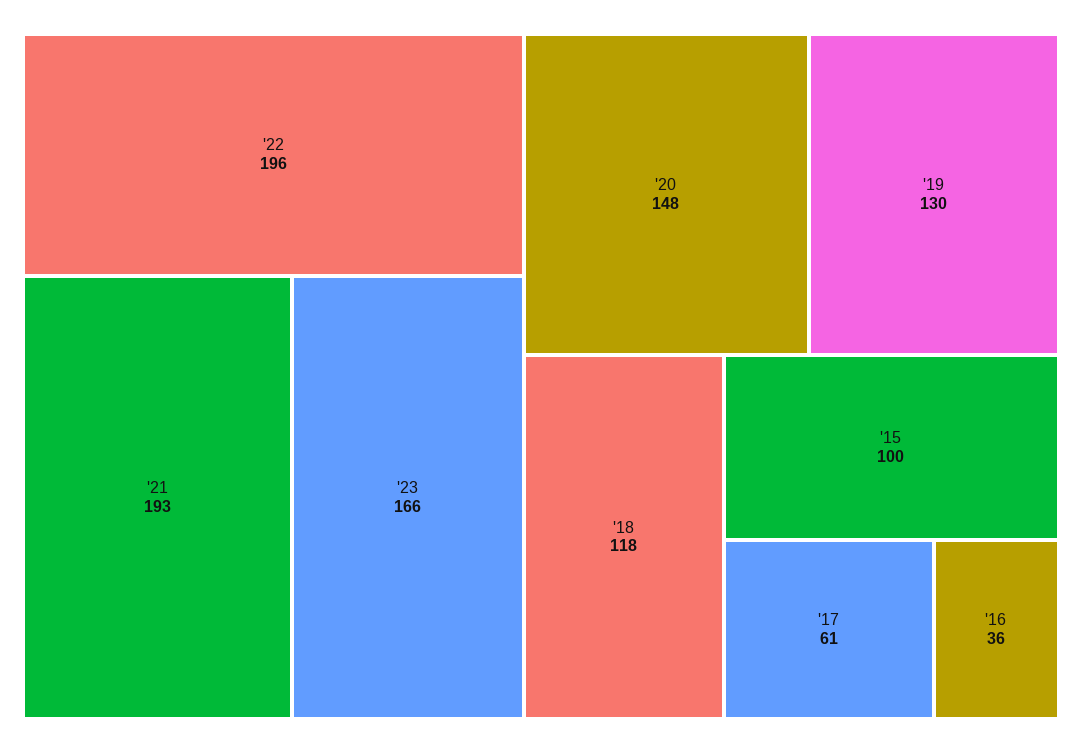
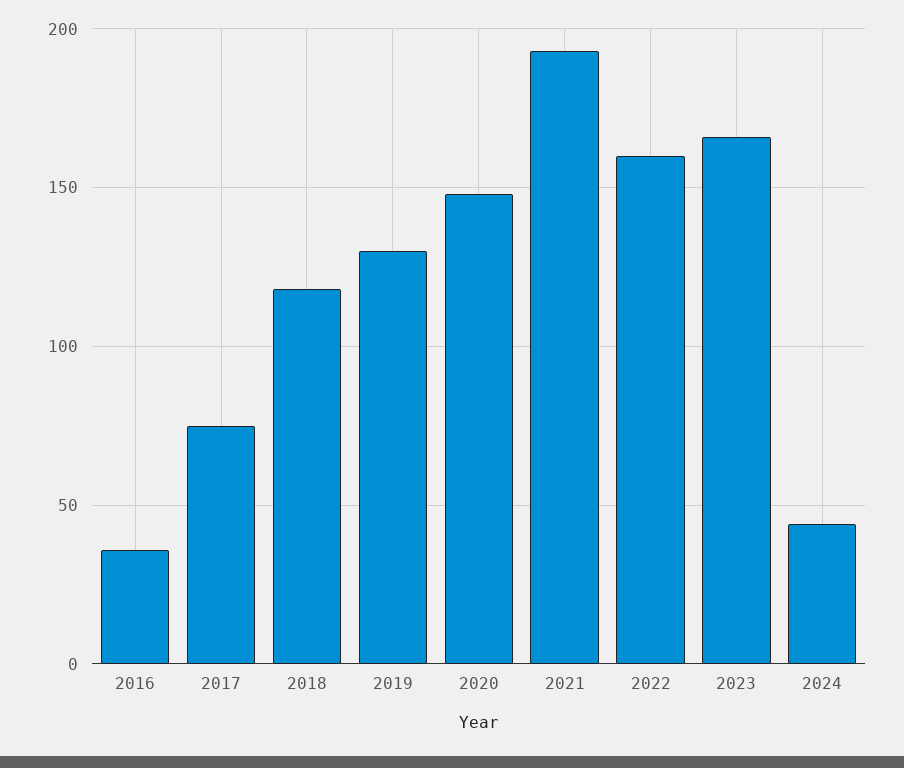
'22: 196 -> 160
'15: 100 -> none
'17: 61 -> 75
2024: none -> 45

